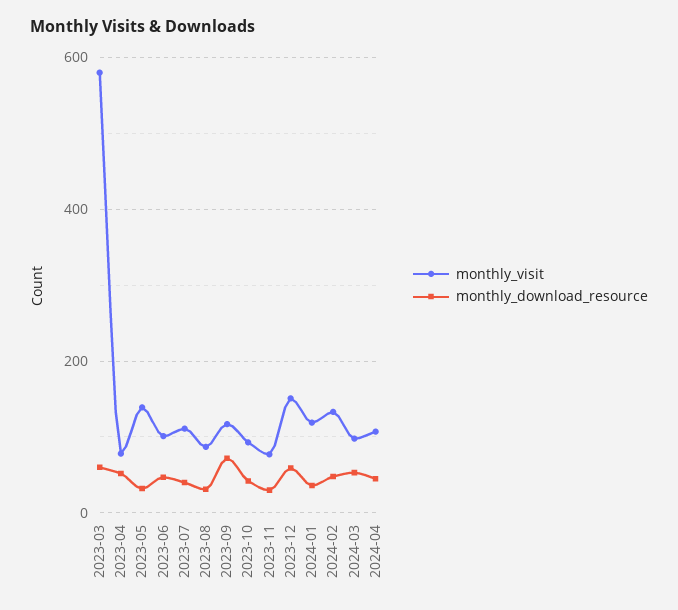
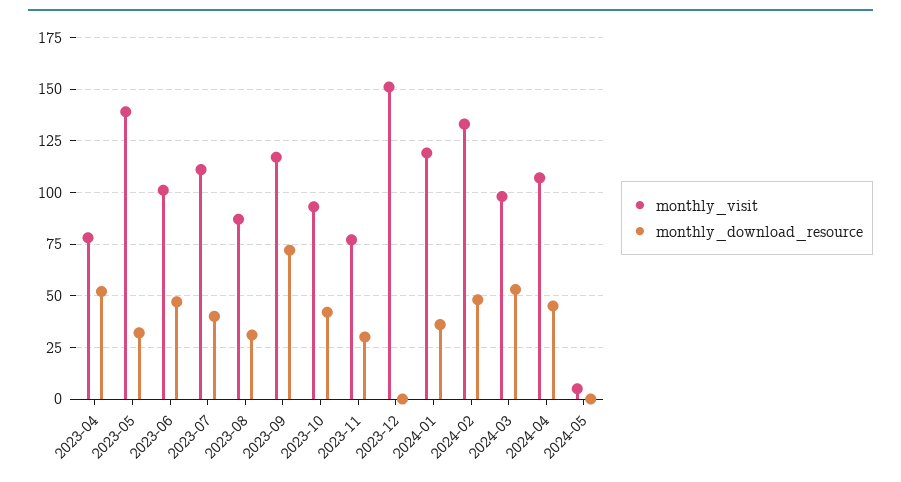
monthly_visit, 2023-03: 580 -> none
monthly_download_resource, 2023-03: 60 -> none
monthly_download_resource, 2023-12: 60 -> 0
monthly_visit, 2024-05: none -> 5
monthly_download_resource, 2024-05: none -> 0

